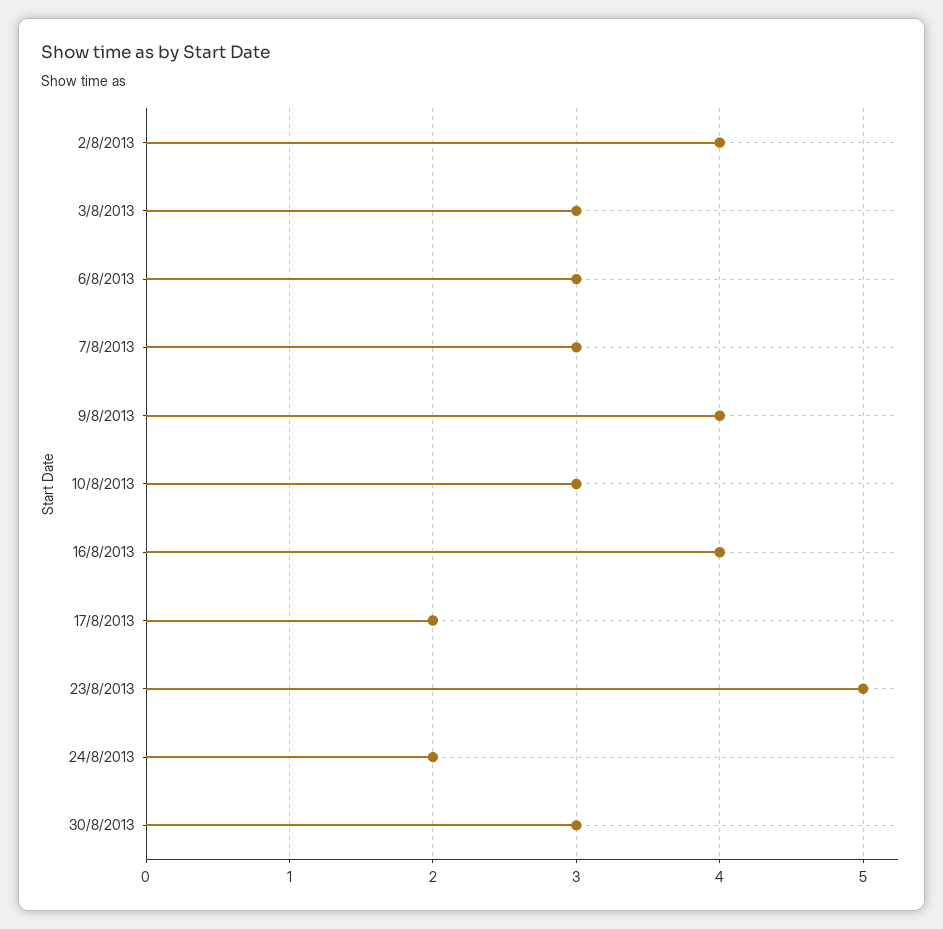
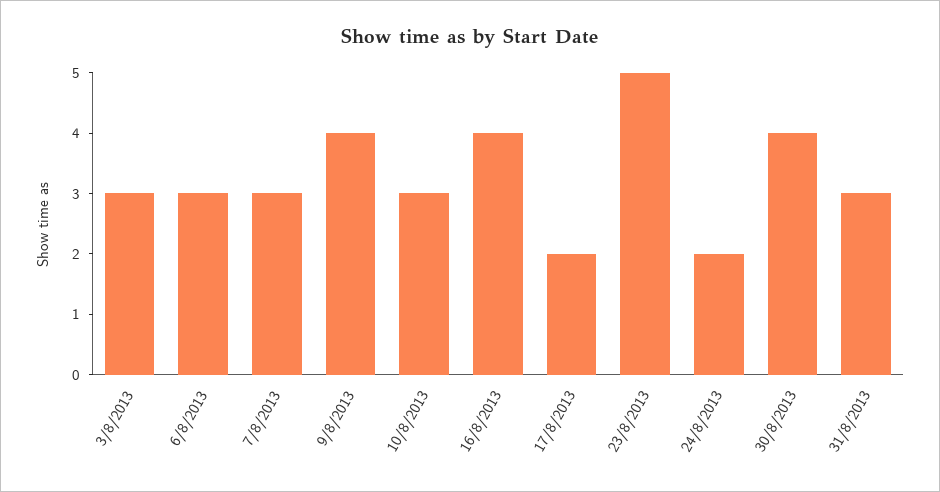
2/8/2013: 4 -> none
30/8/2013: 3 -> 4
31/8/2013: none -> 3

